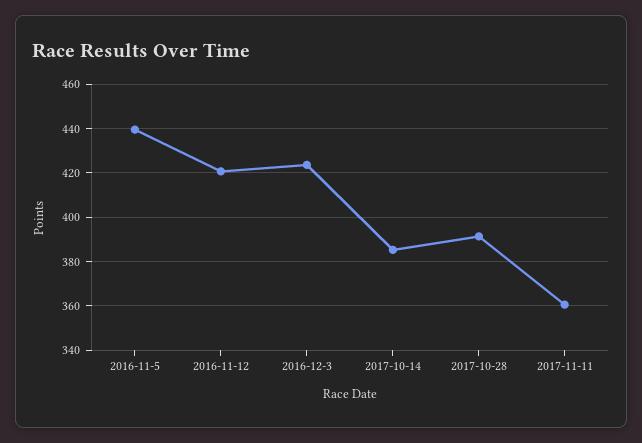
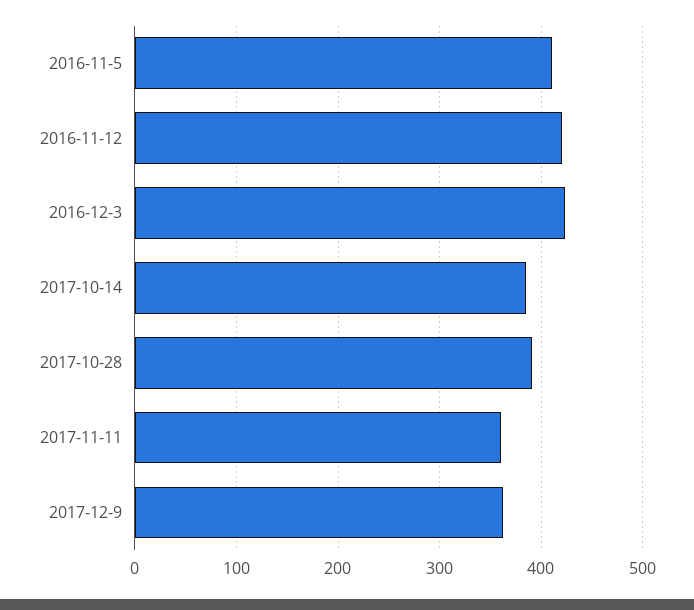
2016-11-5: 440 -> 410
2017-12-9: none -> 360

